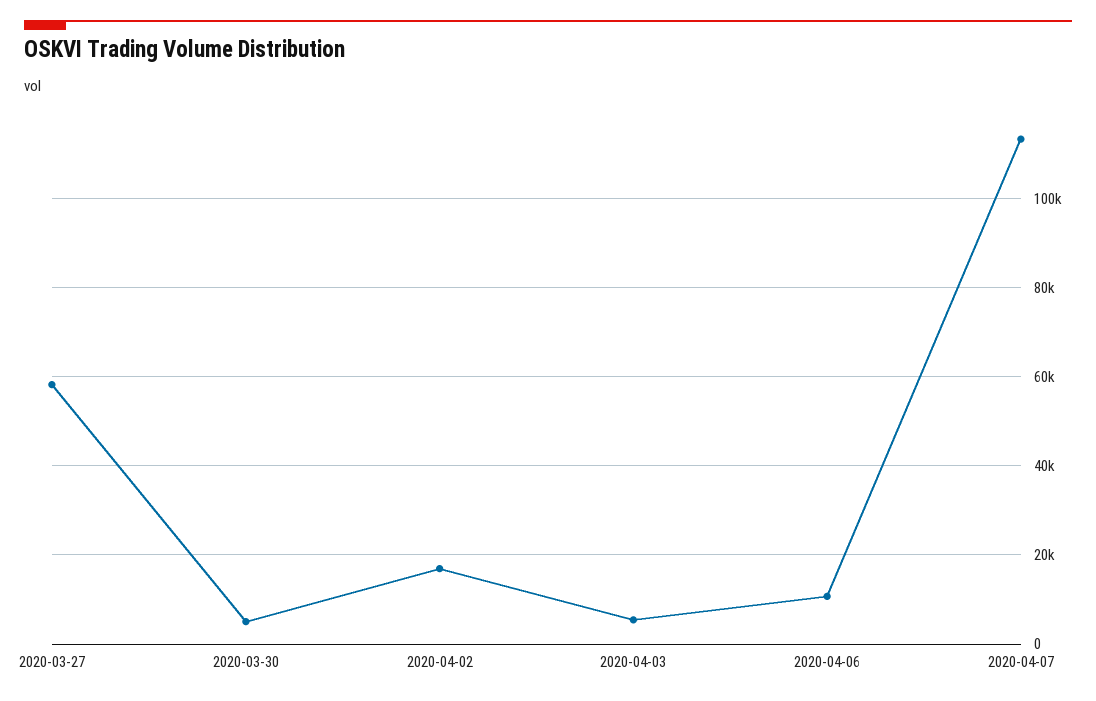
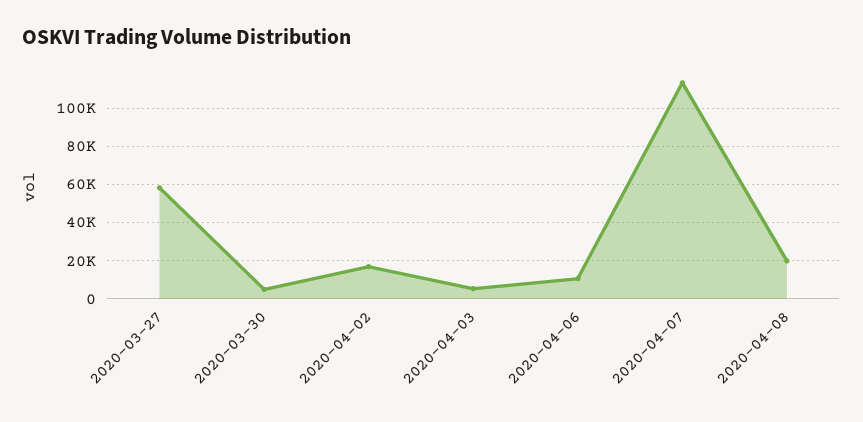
2020-04-08: none -> 20000

